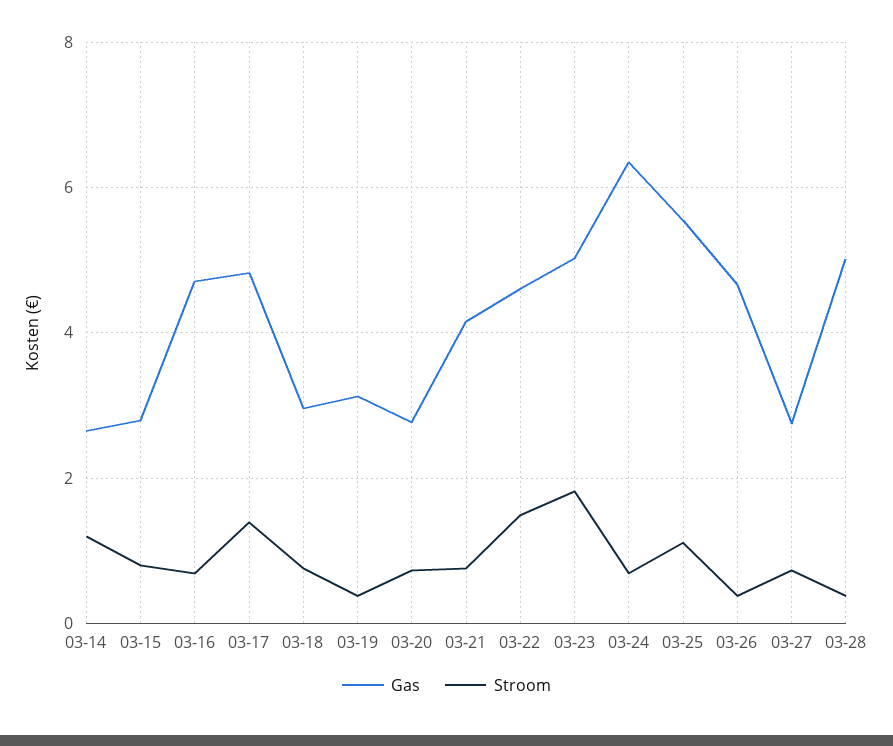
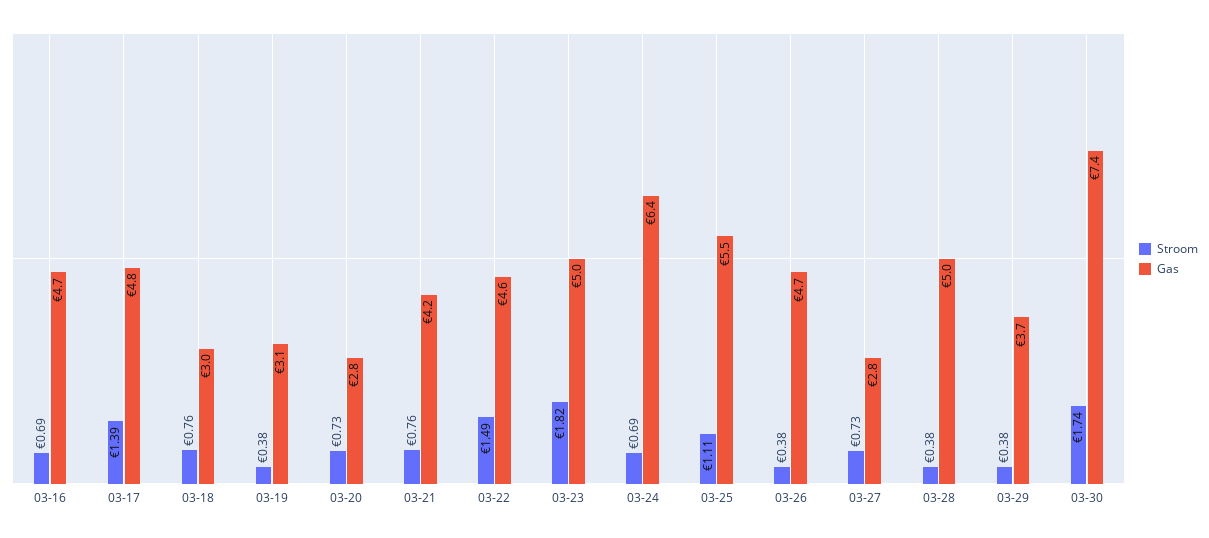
Gas, 03-14: 2.6 -> none
Stroom, 03-14: 1.2 -> none
Gas, 03-15: 2.8 -> none
Stroom, 03-15: 0.8 -> none
Stroom, 03-29: none -> 0.38
Gas, 03-29: none -> 3.7
Stroom, 03-30: none -> 1.74
Gas, 03-30: none -> 7.4

